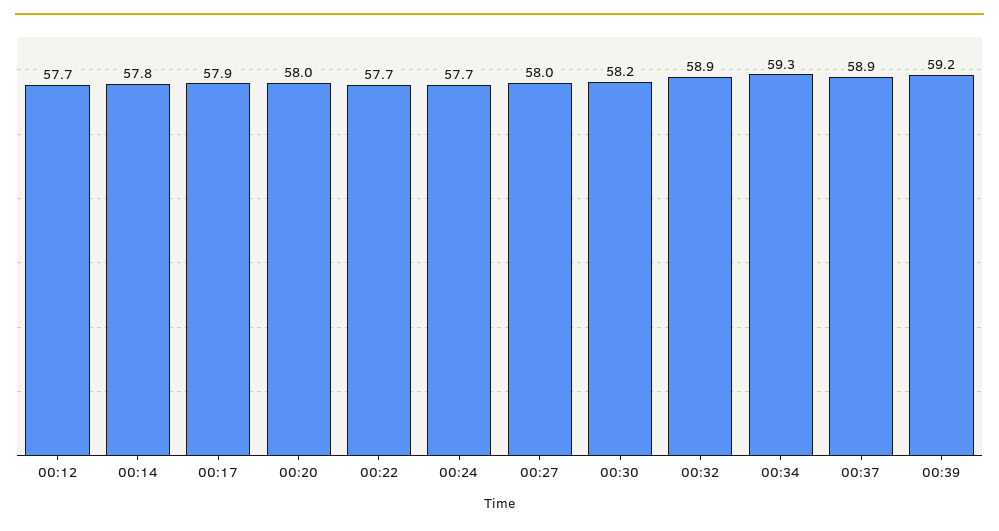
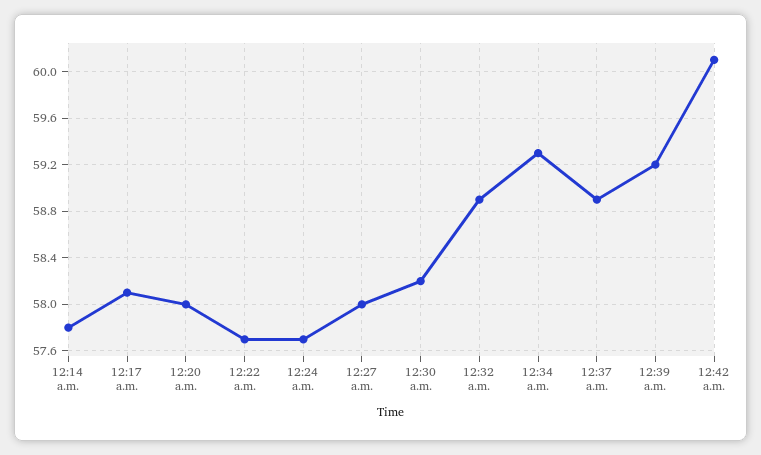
00:12: 57.7 -> none
00:17: 57.9 -> 58.1
12:42 a.m.: none -> 60.1

